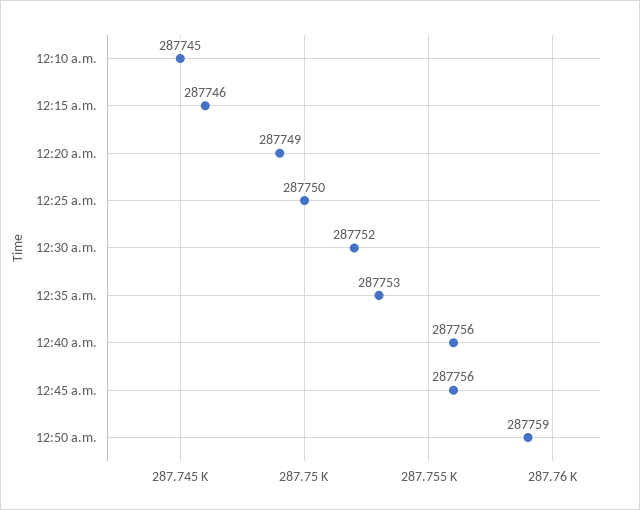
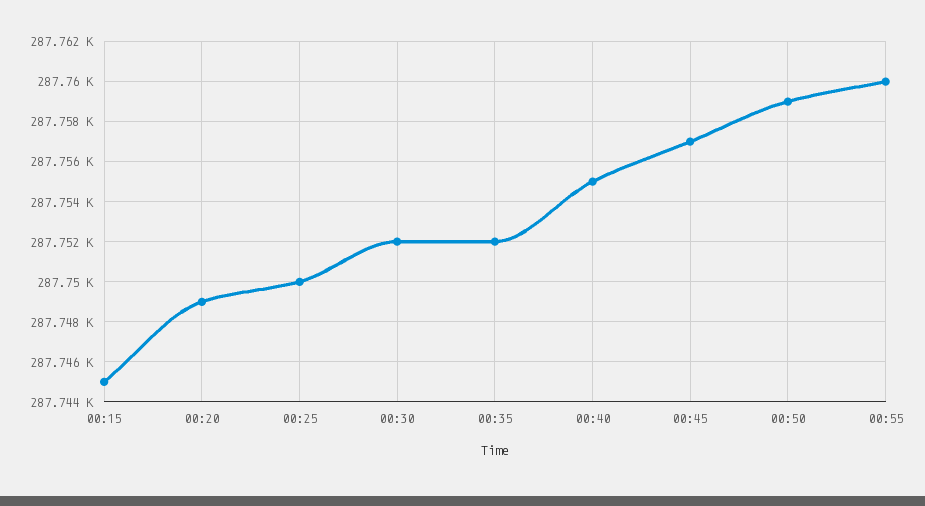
12:10 a.m.: 287745 -> none
12:15 a.m.: 287746 -> 287745
12:35 a.m.: 287753 -> 287752
12:40 a.m.: 287756 -> 287755
12:45 a.m.: 287756 -> 287757
00:55: none -> 287760

